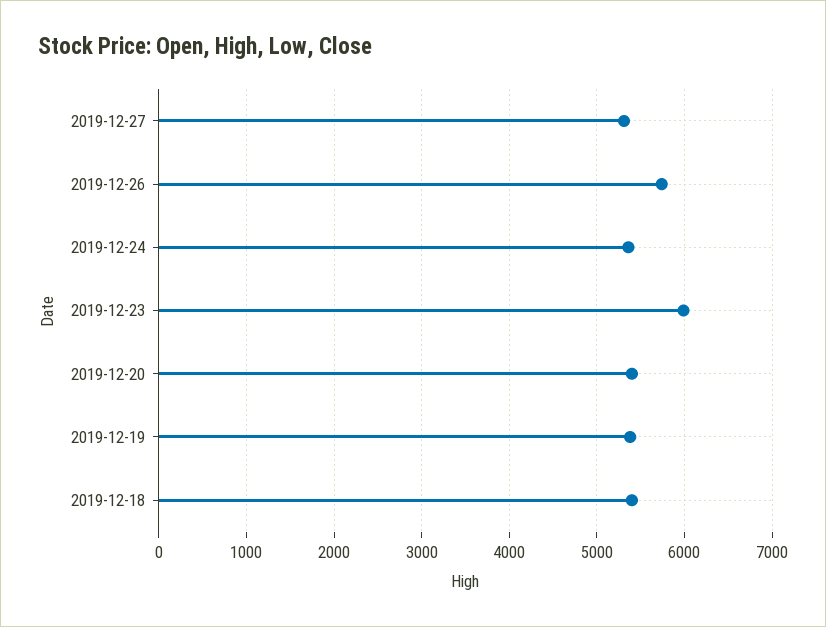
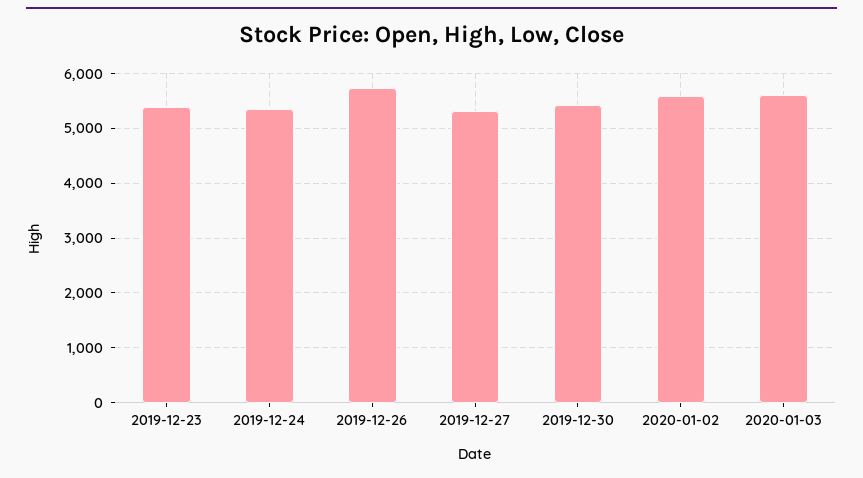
2019-12-23: 6000 -> 5400
2019-12-20: 5400 -> none
2019-12-19: 5400 -> none
2019-12-18: 5400 -> none
2019-12-30: none -> 5400
2020-01-02: none -> 5600
2020-01-03: none -> 5600

